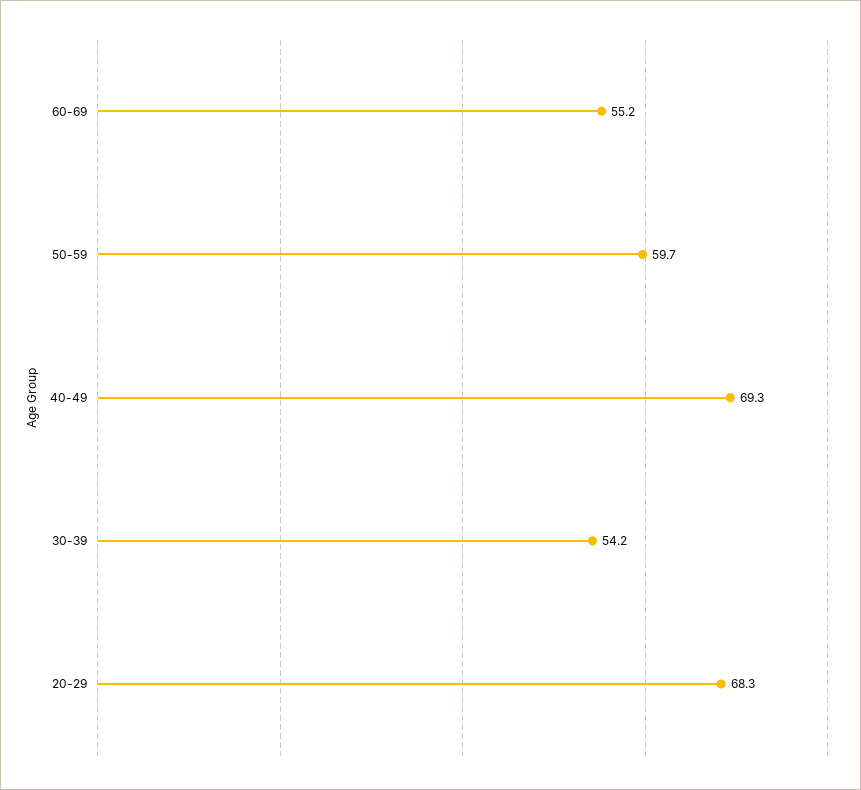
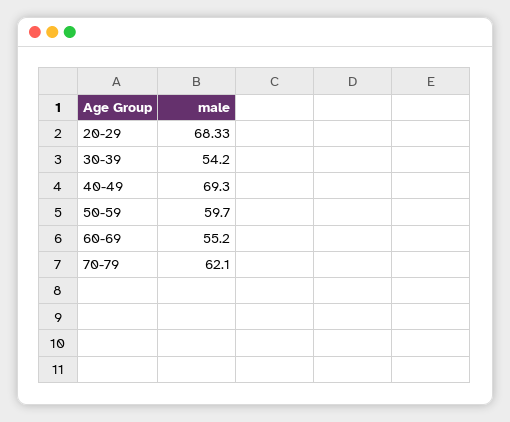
70-79: none -> 62.1

